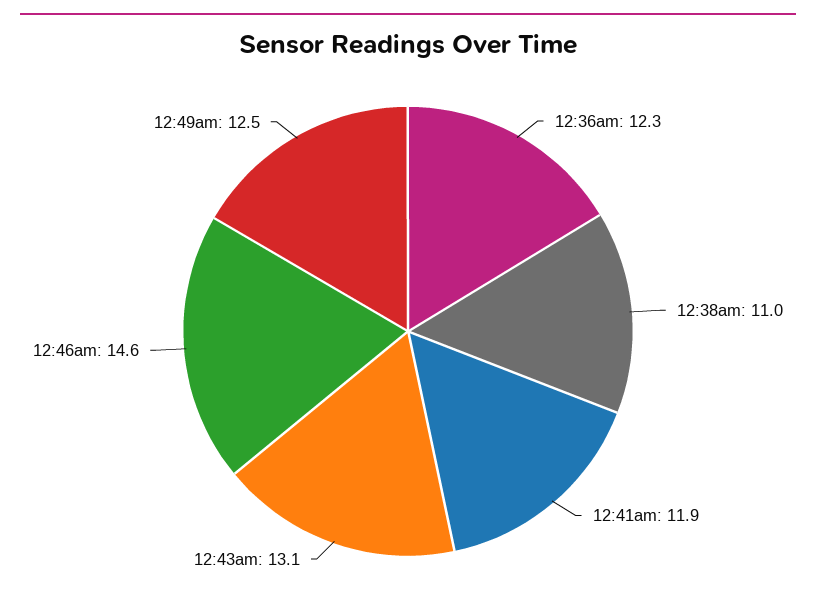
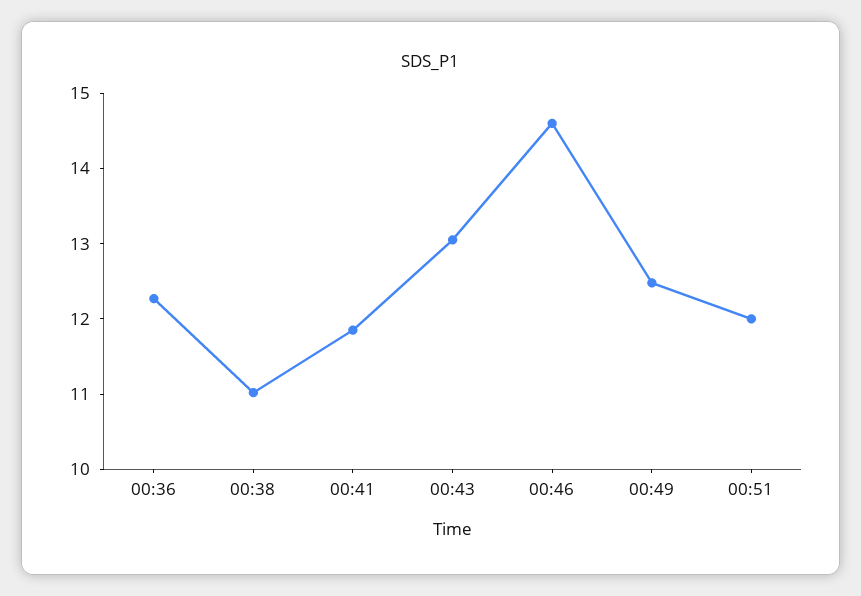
00:51: none -> 12

